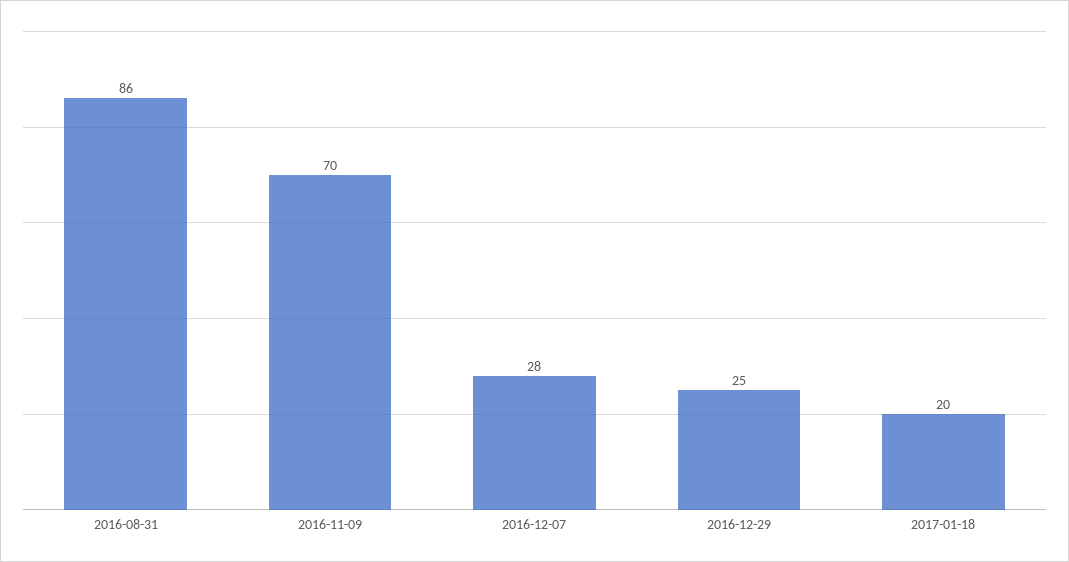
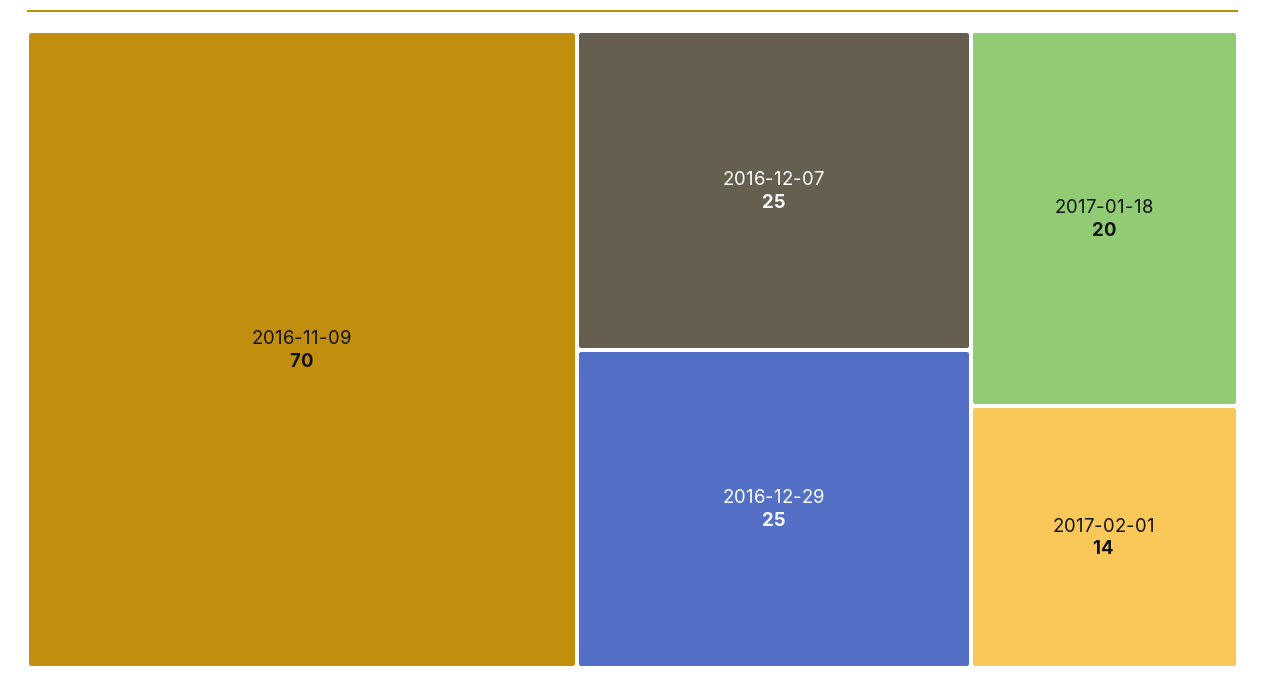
2016-08-31: 86 -> none
2016-12-07: 28 -> 25
2017-02-01: none -> 14

